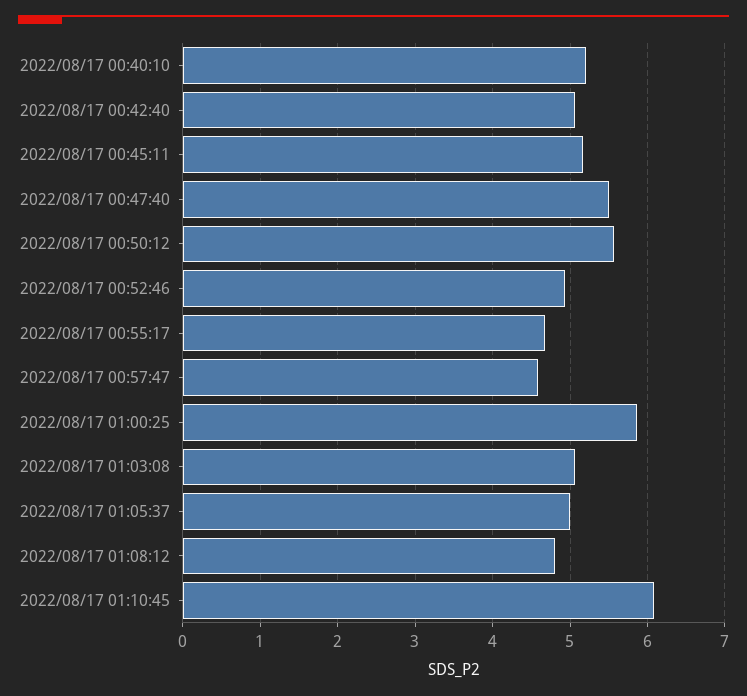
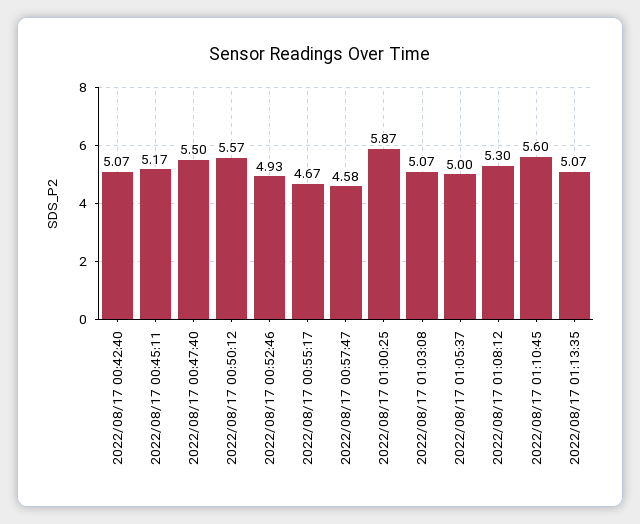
2022/08/17 00:40:10: 5.2 -> none
2022/08/17 01:08:12: 4.8 -> 5.3
2022/08/17 01:10:45: 6.1 -> 5.6
2022/08/17 01:13:35: none -> 5.07

